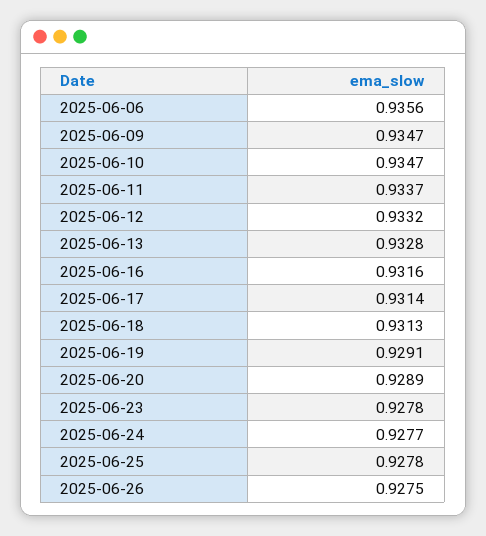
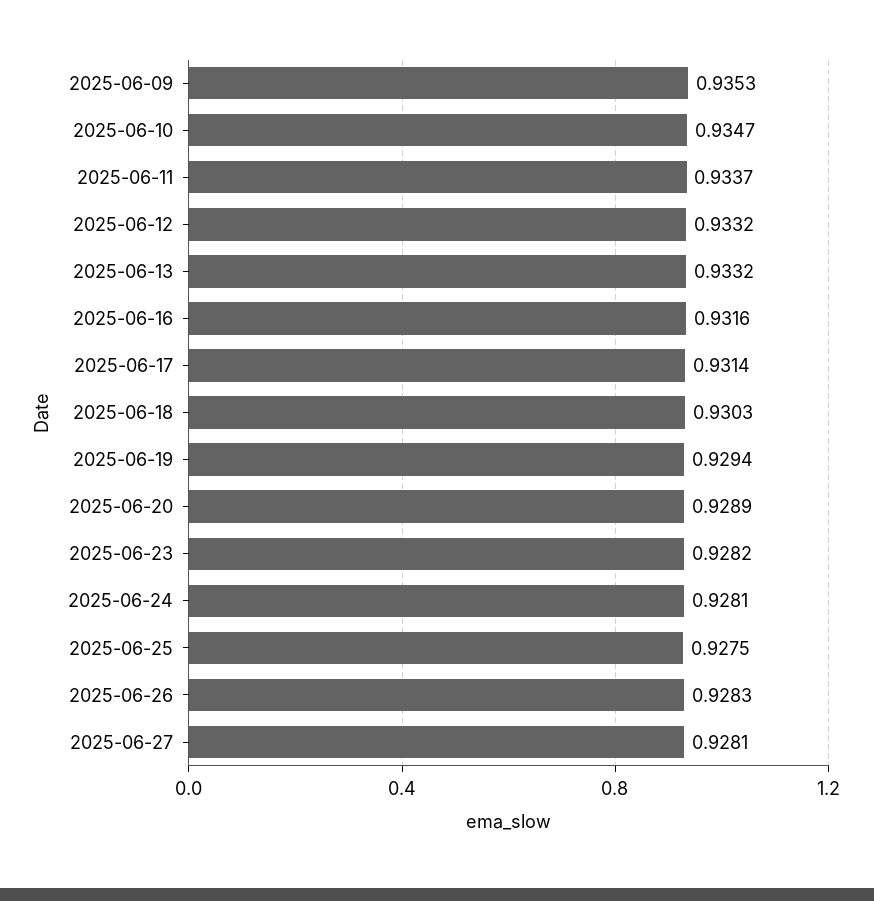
2025-06-06: 0.9356 -> none
2025-06-09: 0.9347 -> 0.9353
2025-06-13: 0.9328 -> 0.9332
2025-06-18: 0.9313 -> 0.9303
2025-06-19: 0.9291 -> 0.9294
2025-06-23: 0.9278 -> 0.9282
2025-06-24: 0.9277 -> 0.9281
2025-06-25: 0.9278 -> 0.9275
2025-06-26: 0.9275 -> 0.9283
2025-06-27: none -> 0.9281

